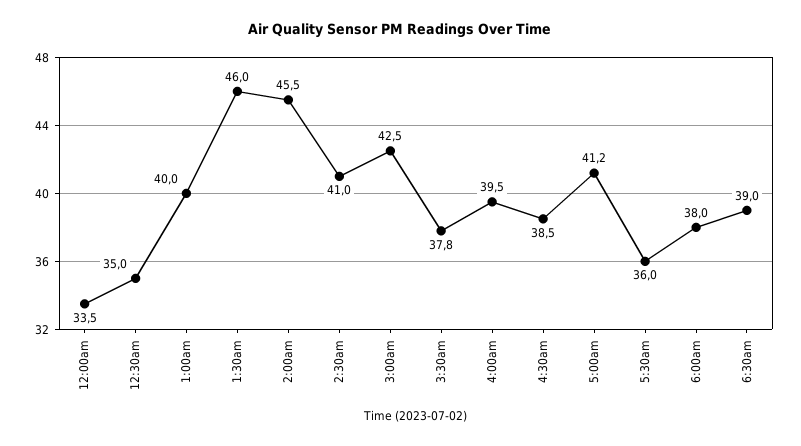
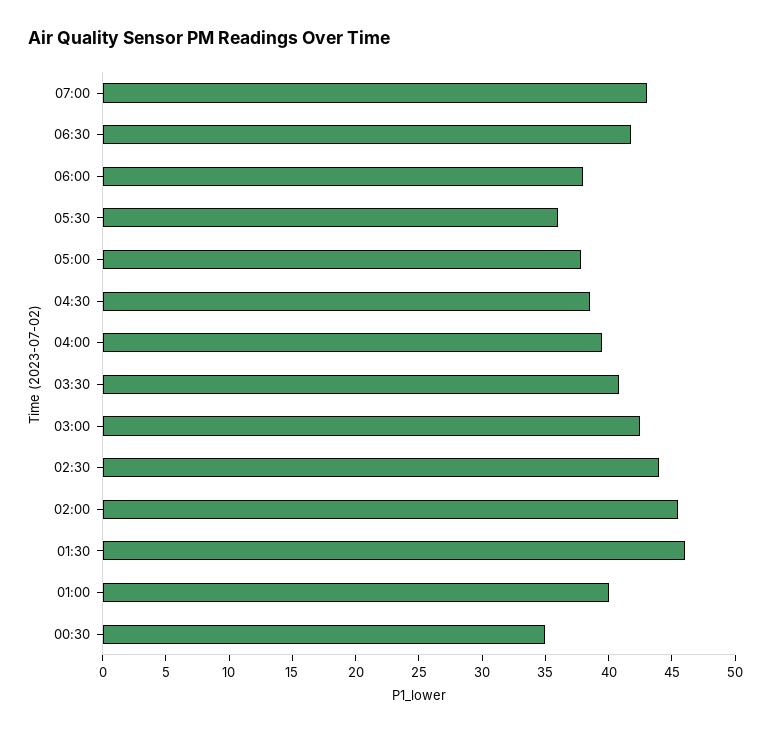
12:00am: 33.5 -> none
2:30am: 41 -> 44
3:30am: 37.8 -> 41
5:00am: 41.2 -> 38
6:30am: 39 -> 42
07:00: none -> 43

